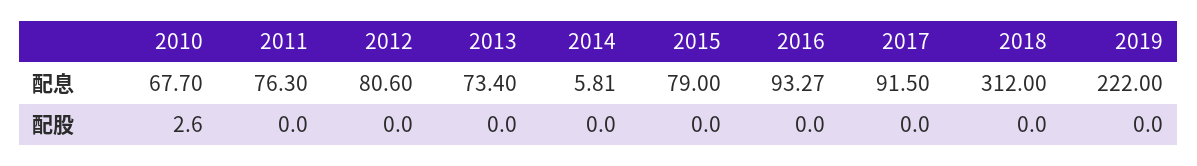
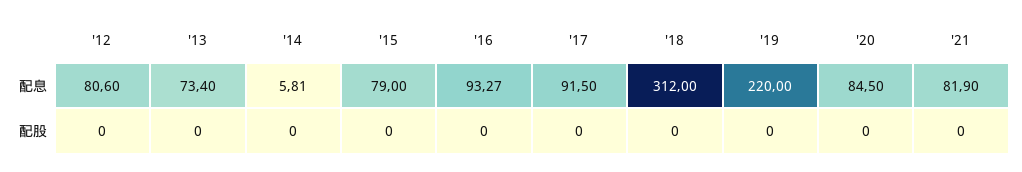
2010, 配息: 67.7 -> none
2011, 配息: 76.3 -> none
2019, 配息: 222 -> 220
2010, 配股: 2.6 -> none
2011, 配股: 0 -> none
'20, 配息: none -> 84.5
'21, 配息: none -> 81.9
'20, 配股: none -> 0
'21, 配股: none -> 0

